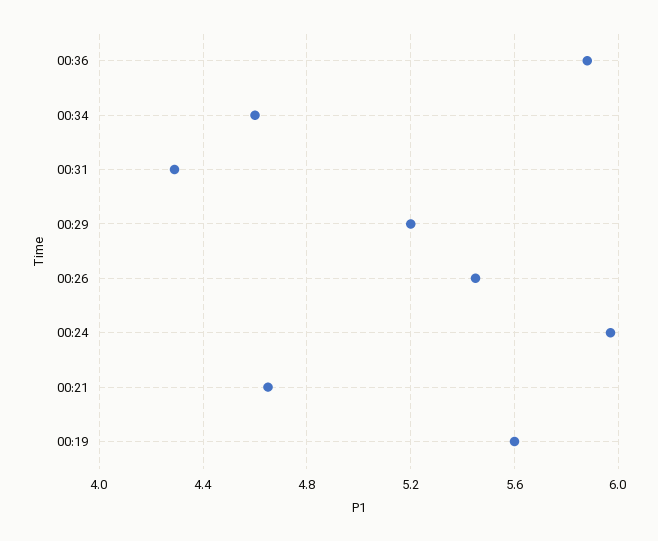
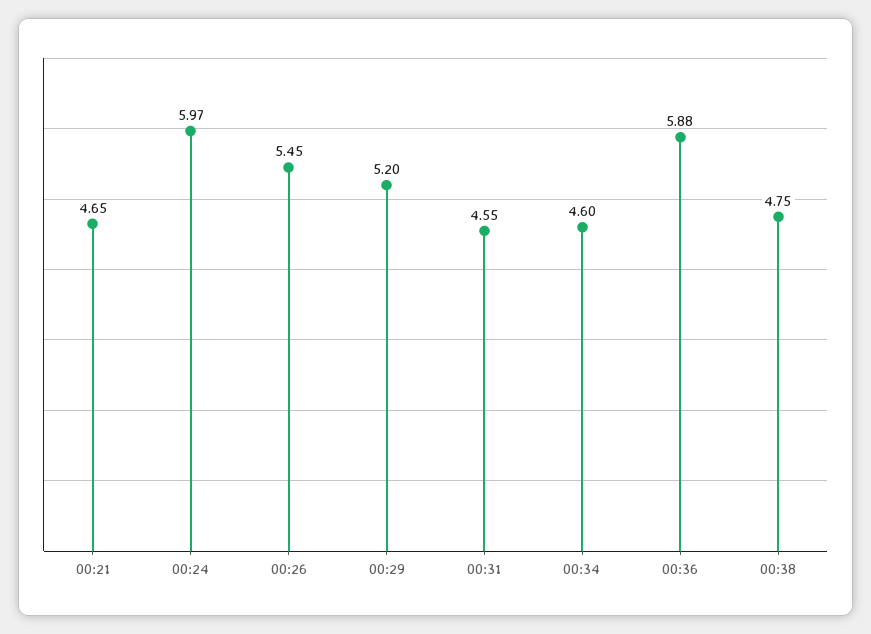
00:31: 4.3 -> 4.55
00:19: 5.6 -> none
00:38: none -> 4.75

